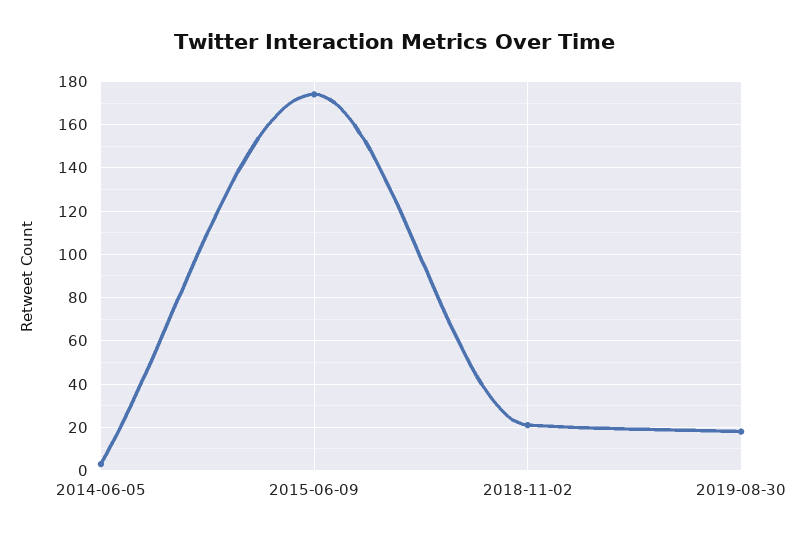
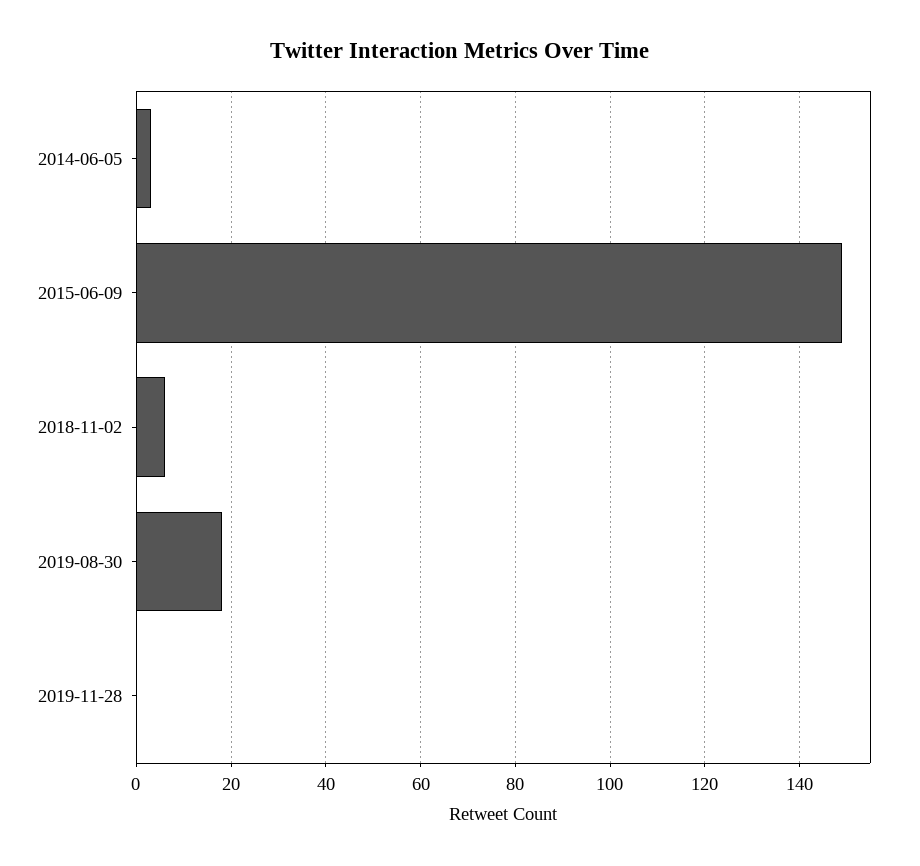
2015-06-09: 175 -> 150
2018-11-02: 20 -> 5
2019-11-28: none -> 0

